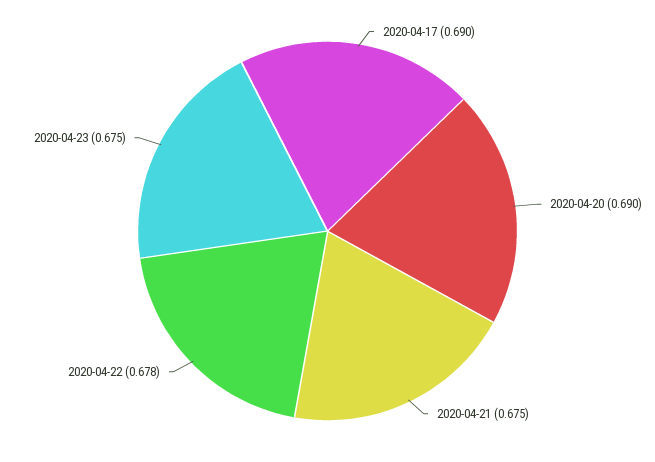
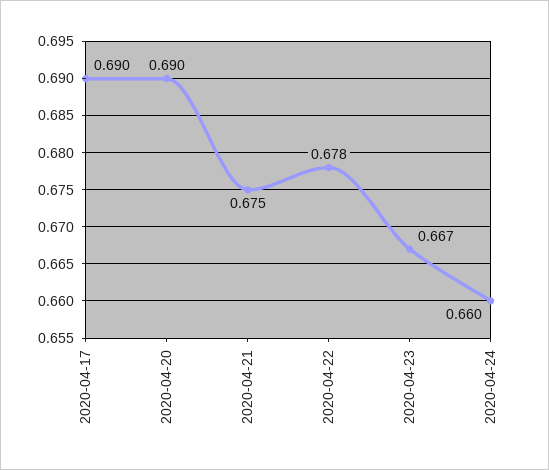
2020-04-23: 0.675 -> 0.667
2020-04-24: none -> 0.66

